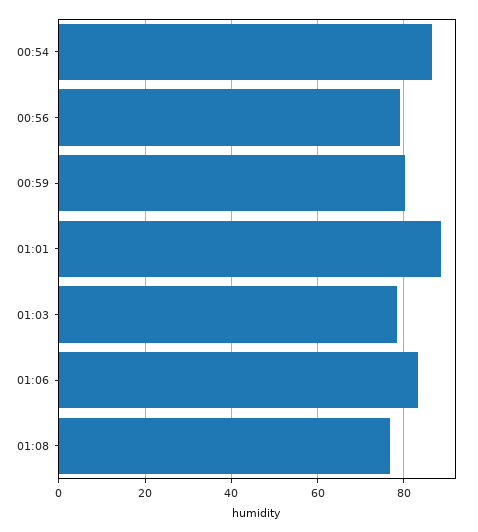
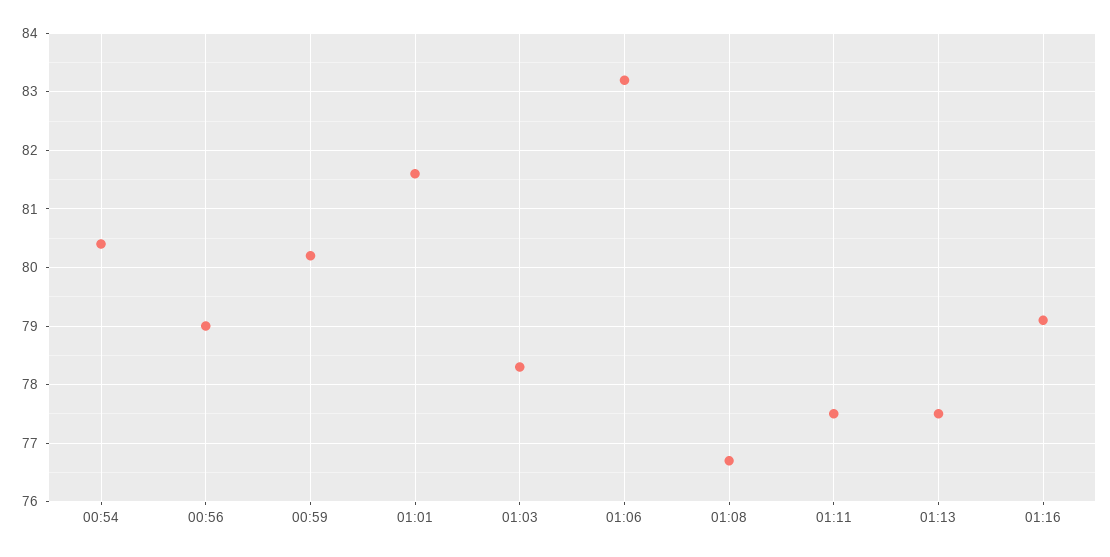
00:54: 86 -> 80.5
01:01: 88 -> 81.5
01:11: none -> 77.5
01:13: none -> 77.5
01:16: none -> 79

